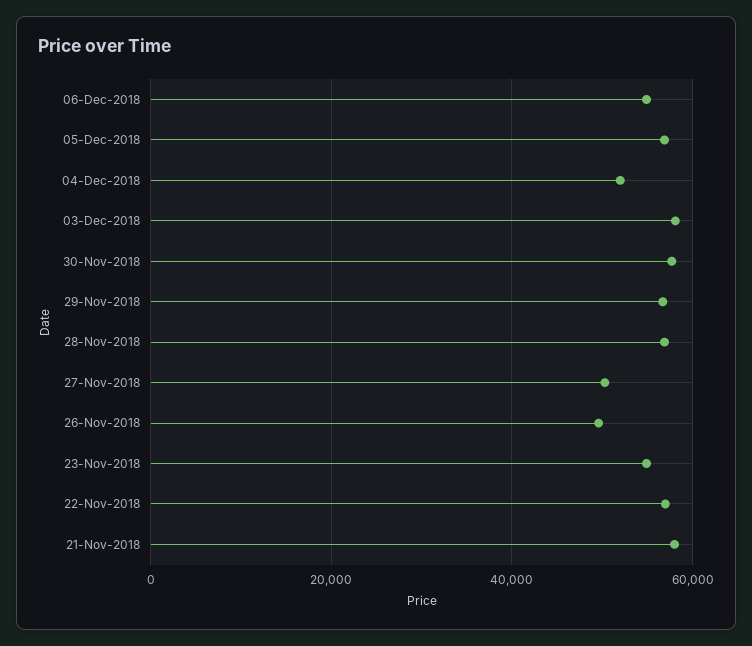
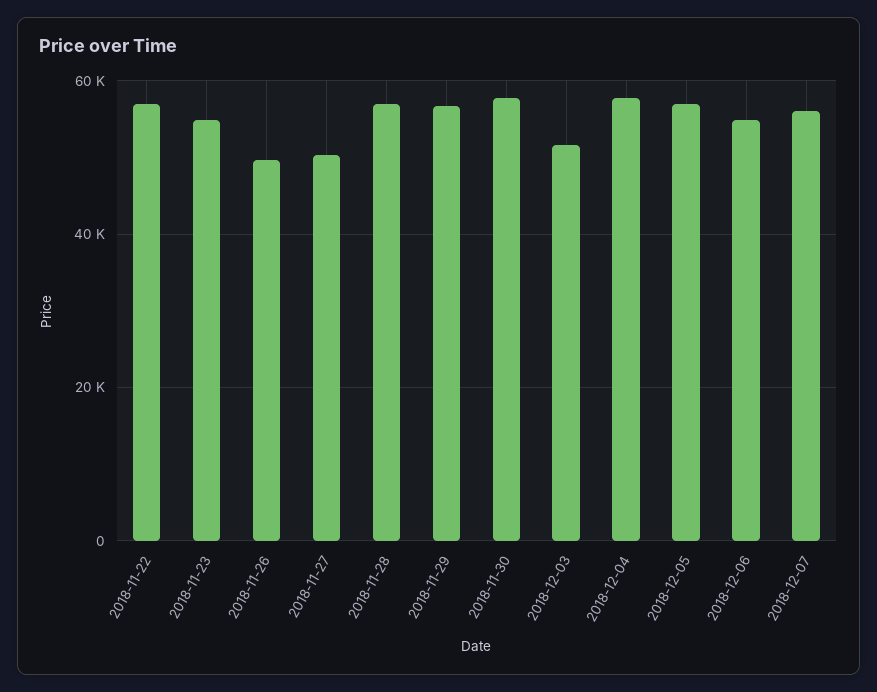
04-Dec-2018: 52000 -> 58000
03-Dec-2018: 58000 -> 52000
21-Nov-2018: 58000 -> none
2018-12-07: none -> 56000

